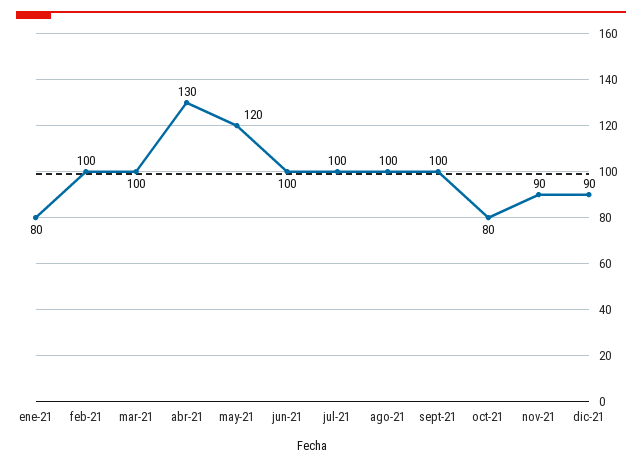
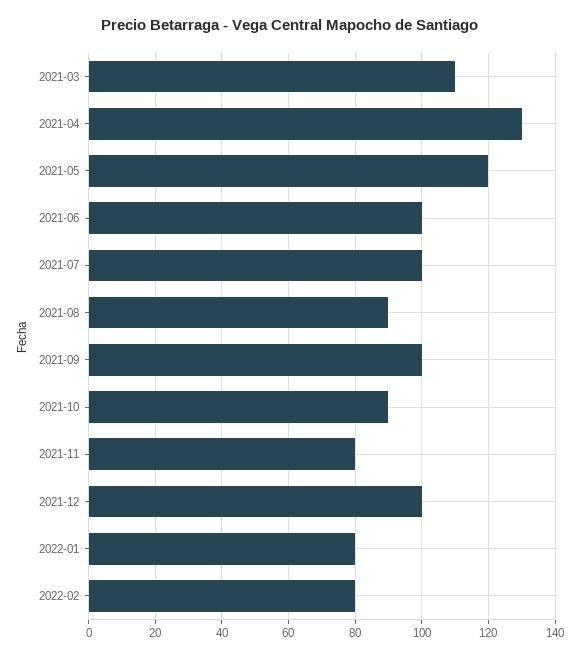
ene-21: 80 -> none
feb-21: 100 -> none
mar-21: 100 -> 110
ago-21: 100 -> 90
oct-21: 80 -> 90
nov-21: 90 -> 80
dic-21: 90 -> 100
2022-01: none -> 80
2022-02: none -> 80

